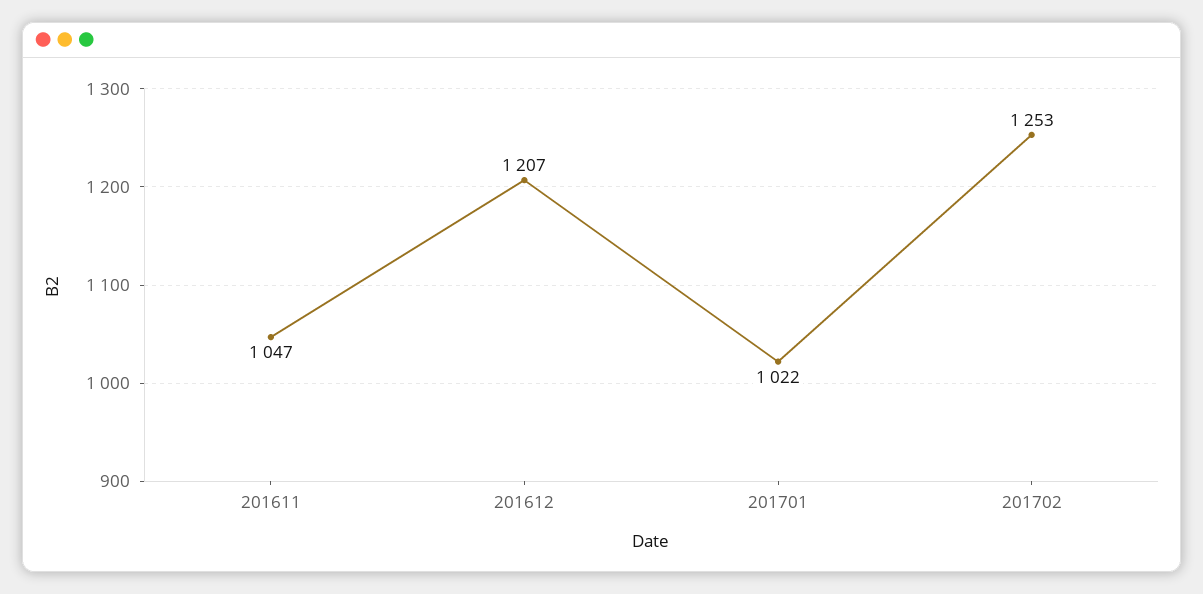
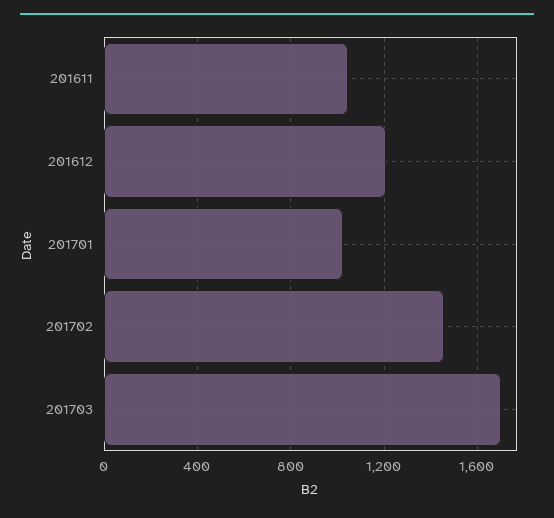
201702: 1253 -> 1450
201703: none -> 1700

